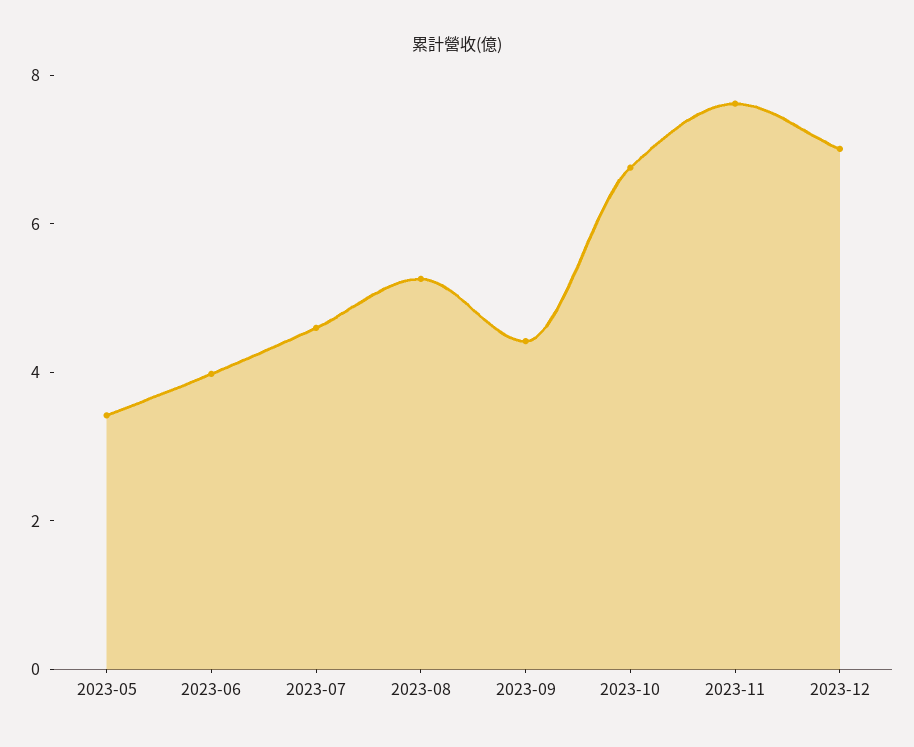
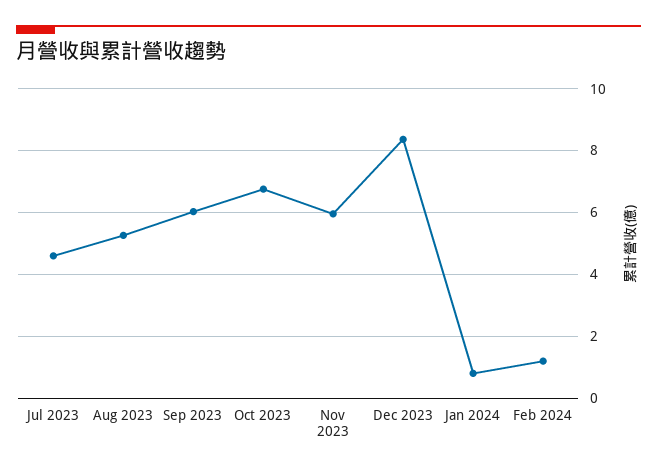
2023-05: 3.5 -> none
2023-06: 4 -> none
2023-09: 4.5 -> 6
2023-11: 7.5 -> 6
2023-12: 7 -> 8.4
Jan 2024: none -> 0.8
Feb 2024: none -> 1.2

